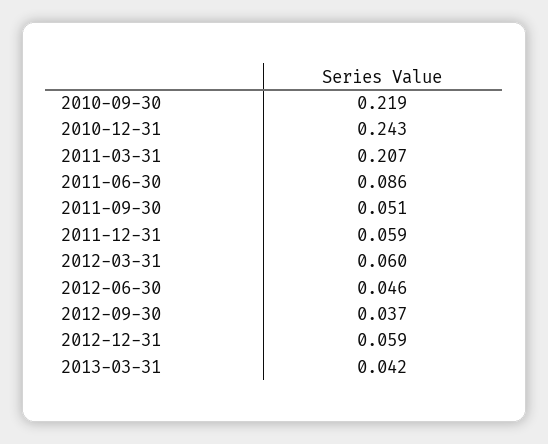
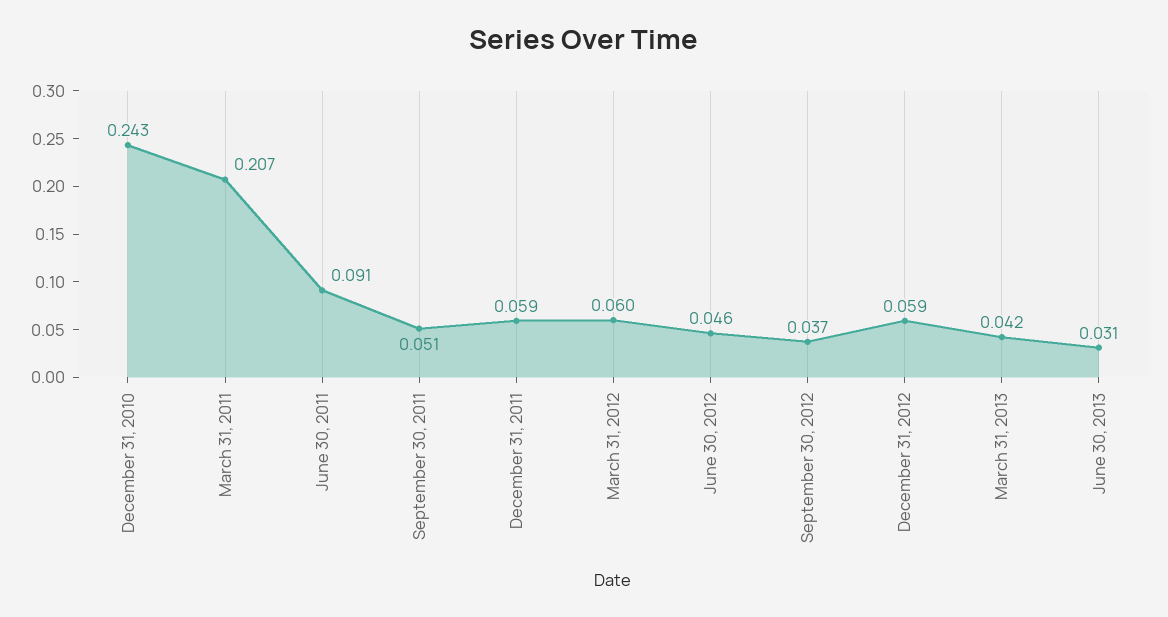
2010-09-30: 0.219 -> none
2011-06-30: 0.086 -> 0.091
June 30, 2013: none -> 0.031

